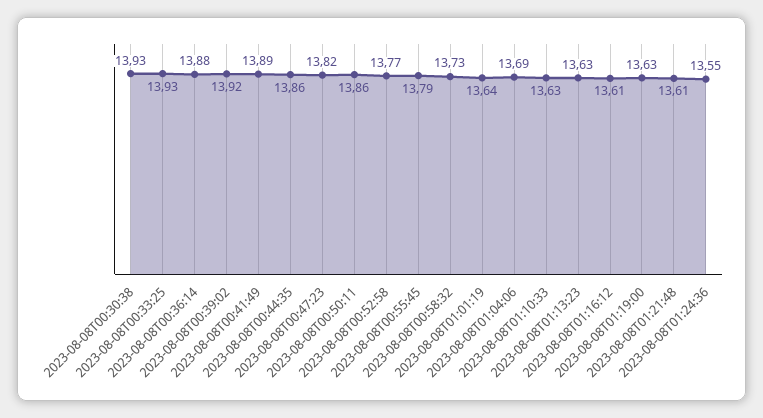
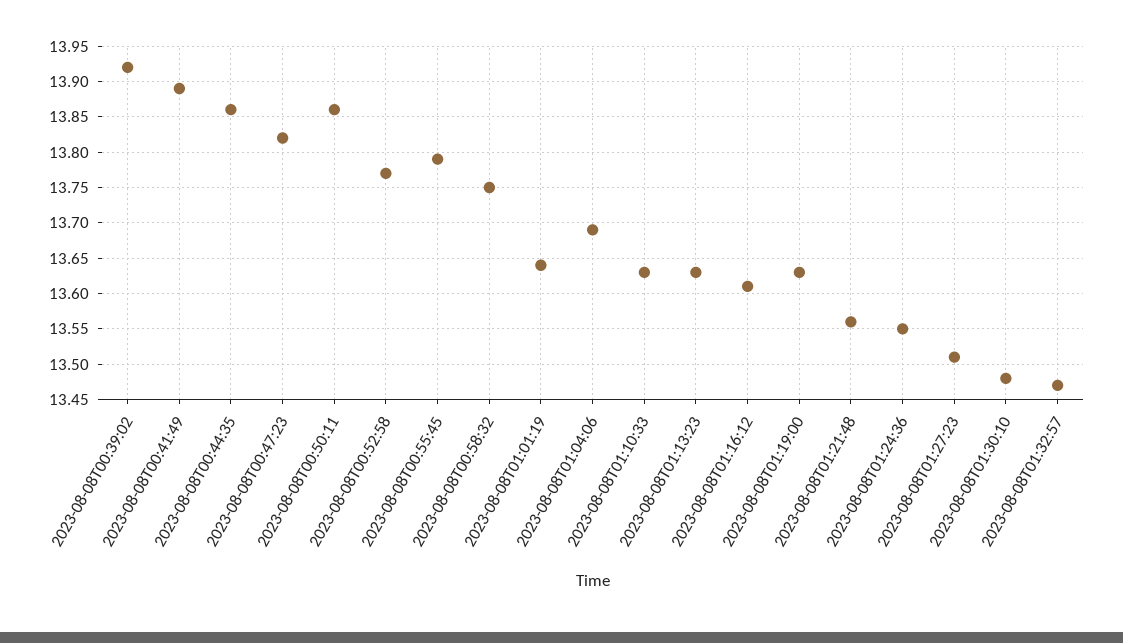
2023-08-08T00:30:38: 13.93 -> none
2023-08-08T00:33:25: 13.93 -> none
2023-08-08T00:36:14: 13.88 -> none
2023-08-08T00:58:32: 13.73 -> 13.75
2023-08-08T01:21:48: 13.61 -> 13.56
2023-08-08T01:27:23: none -> 13.51
2023-08-08T01:30:10: none -> 13.48
2023-08-08T01:32:57: none -> 13.47

